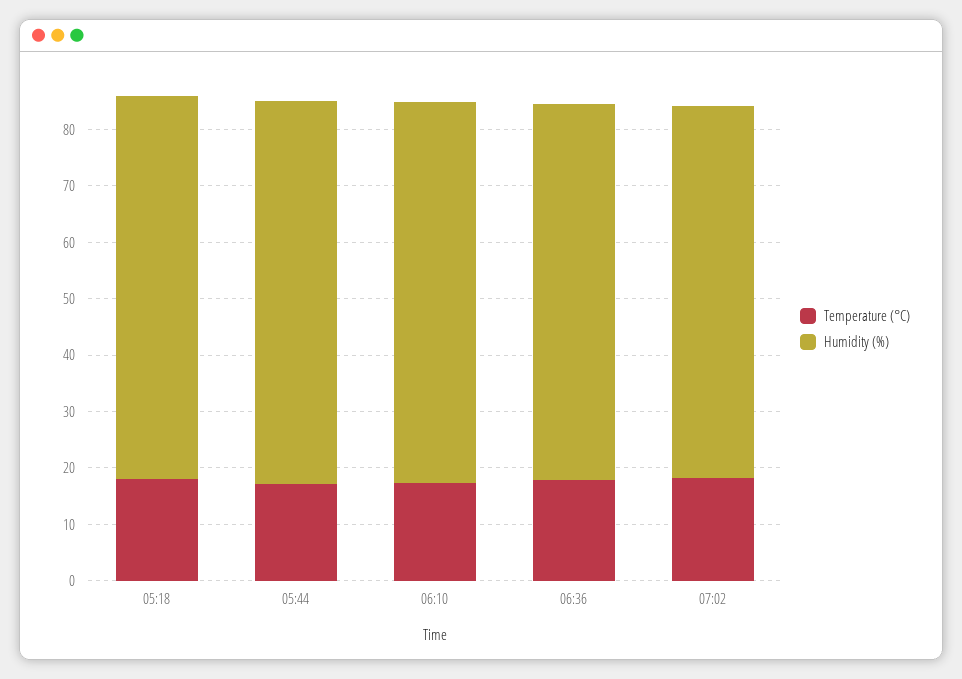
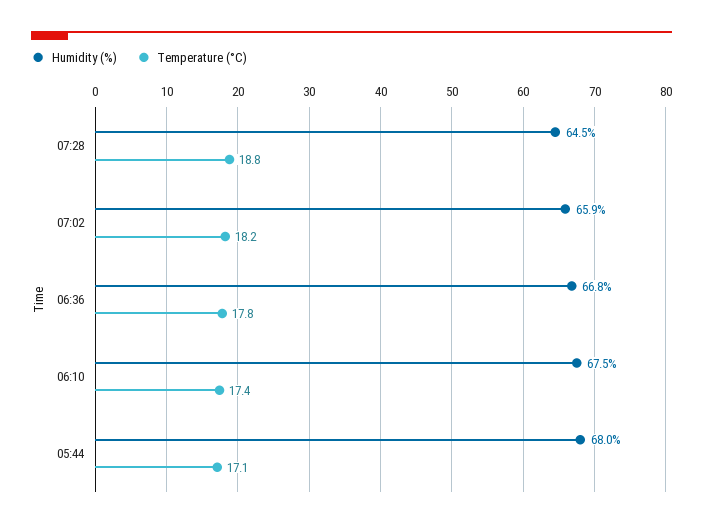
Temperature (°C), 05:18: 18 -> none
Humidity (%), 05:18: 68 -> none
Humidity (%), 07:28: none -> 64.5
Temperature (°C), 07:28: none -> 18.8

